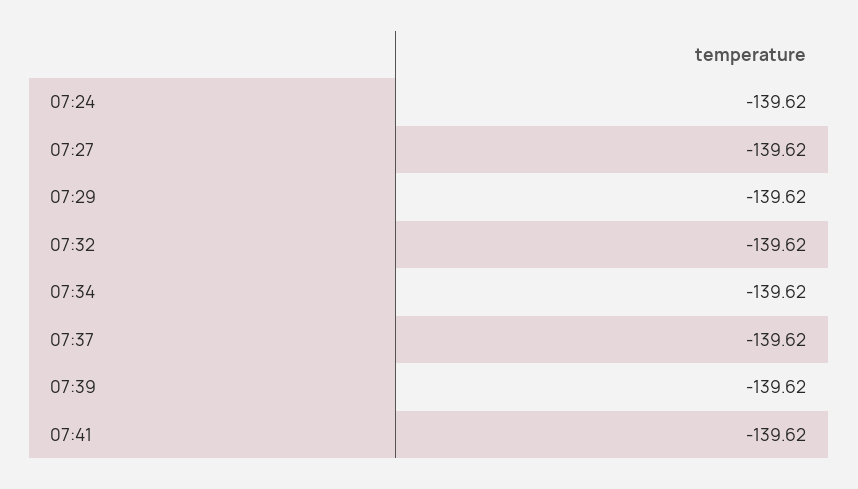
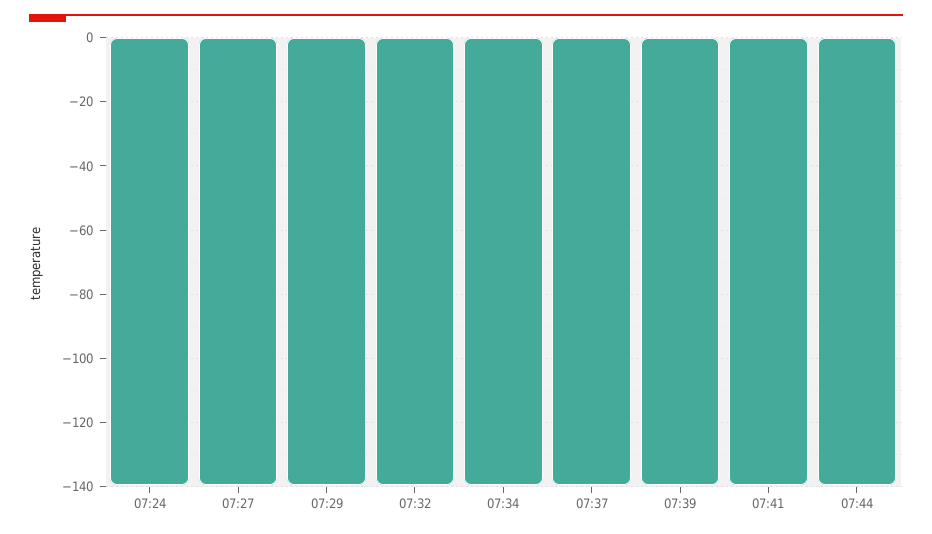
07:44: none -> -140

